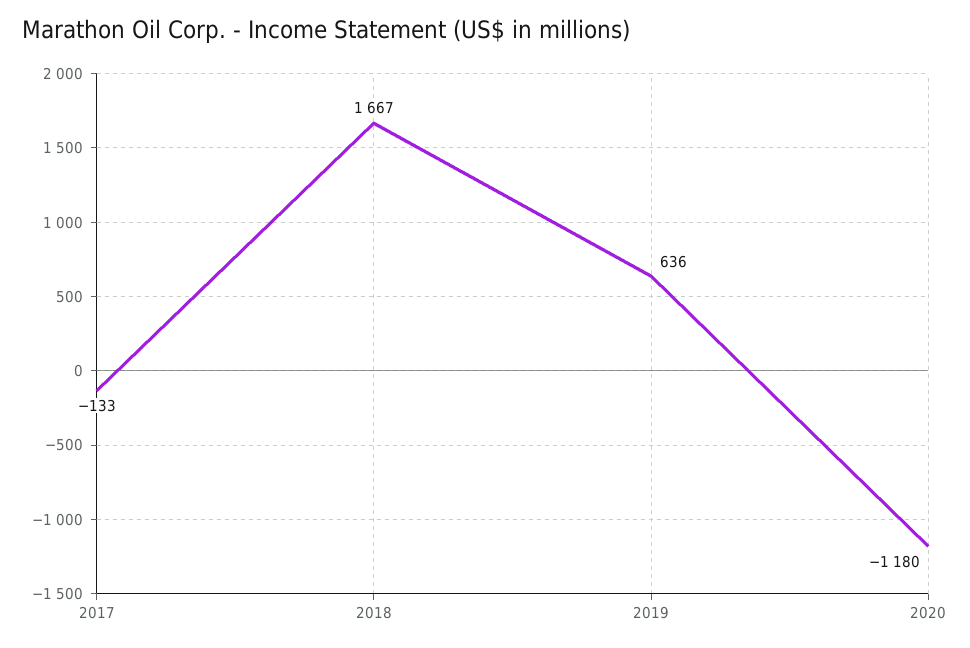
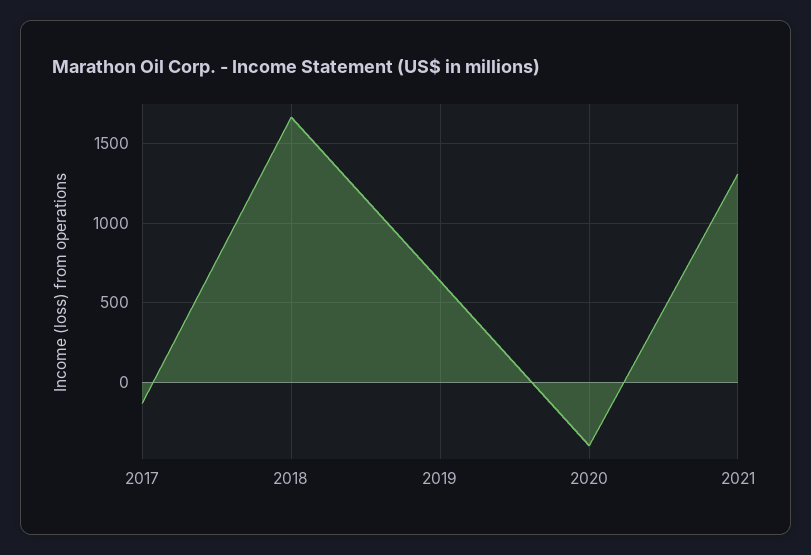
2020: -1180 -> -400
2021: none -> 1300

